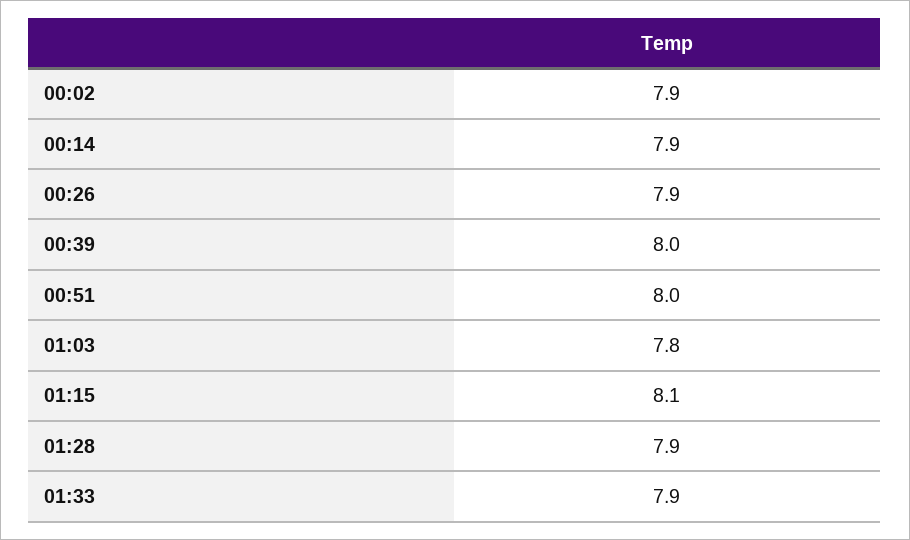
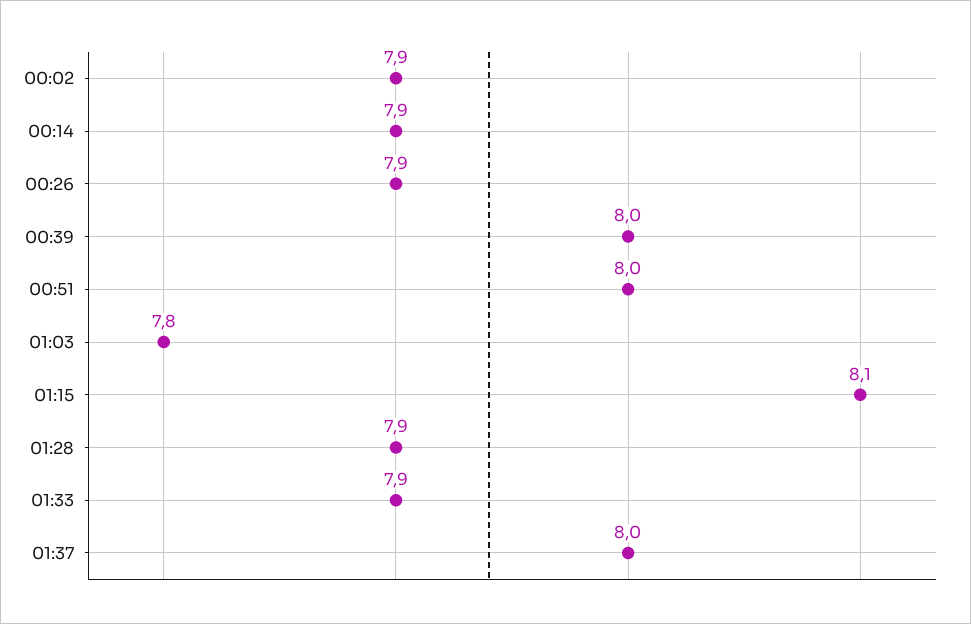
01:37: none -> 8

